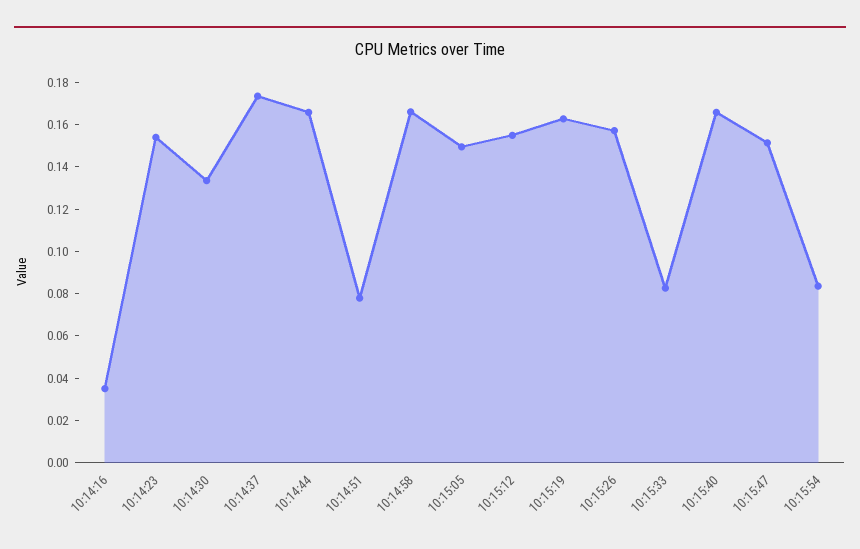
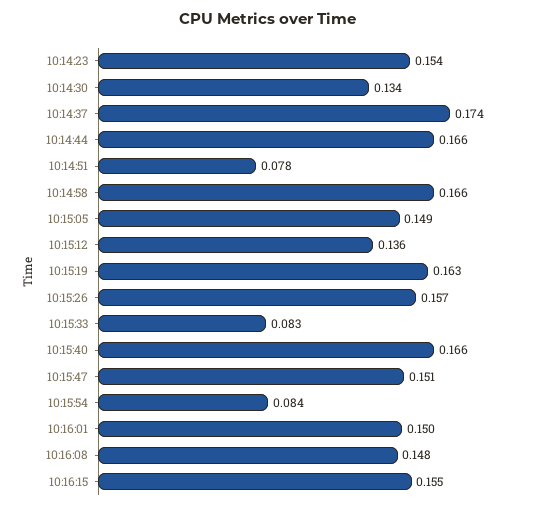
10:14:16: 0.035 -> none
10:15:12: 0.155 -> 0.136
10:16:01: none -> 0.15
10:16:08: none -> 0.148
10:16:15: none -> 0.155

